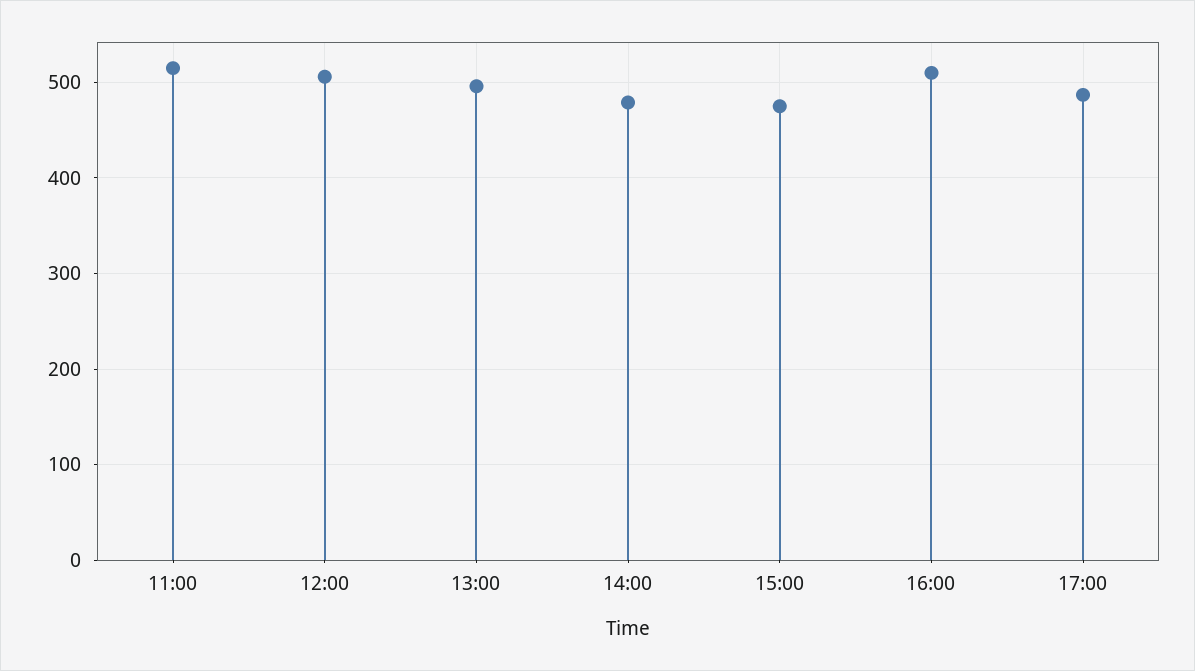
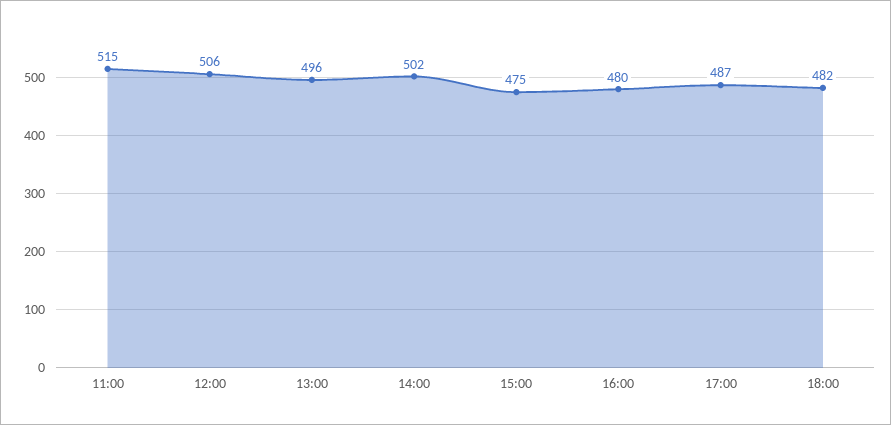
14:00: 480 -> 502
16:00: 510 -> 480
18:00: none -> 482

